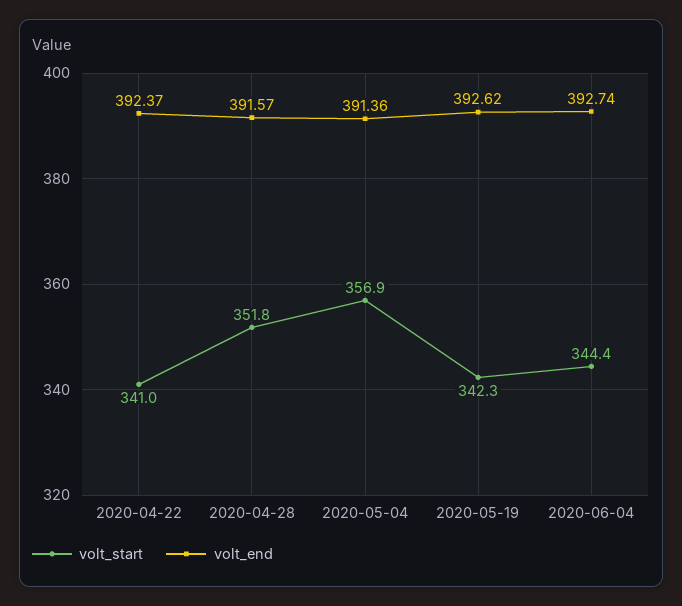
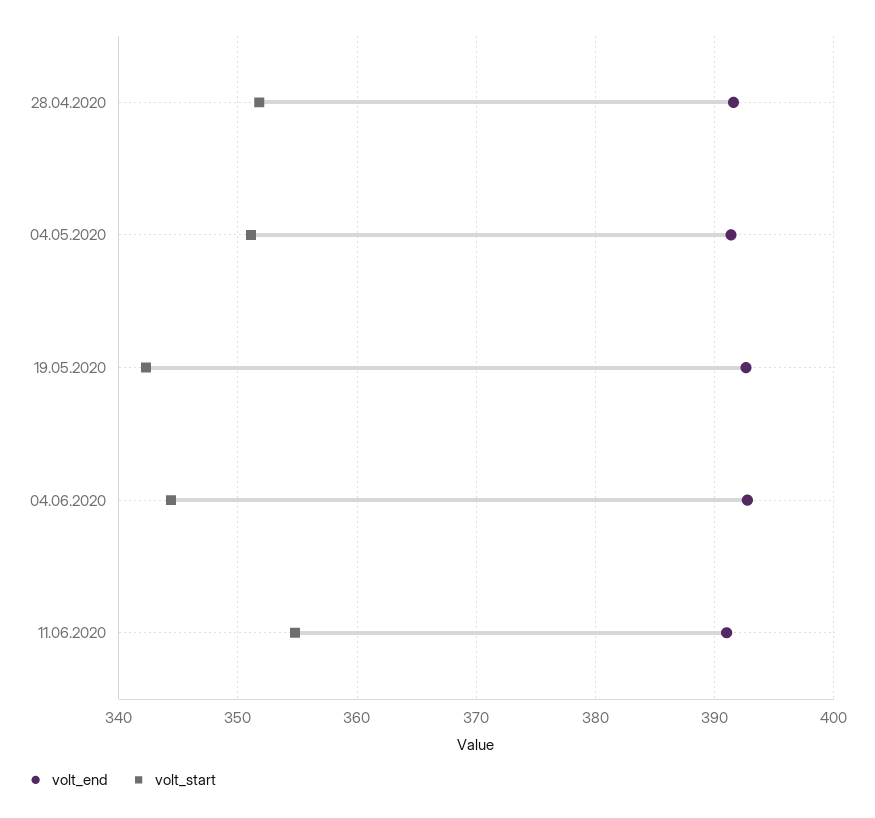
volt_start, 2020-04-22: 341 -> none
volt_end, 2020-04-22: 392.37 -> none
volt_start, 2020-05-04: 356.9 -> 351
volt_end, 11.06.2020: none -> 391
volt_start, 11.06.2020: none -> 355

